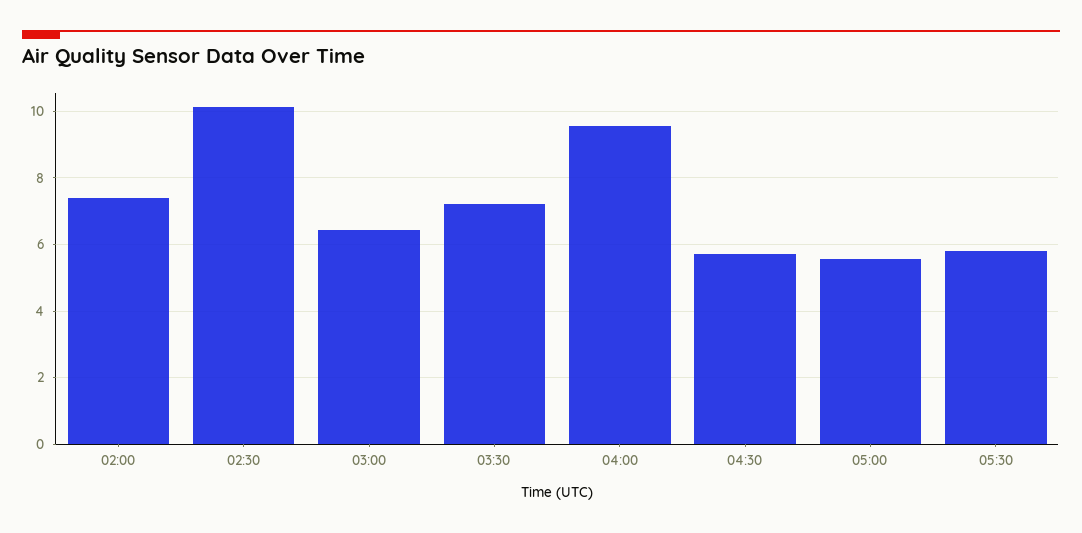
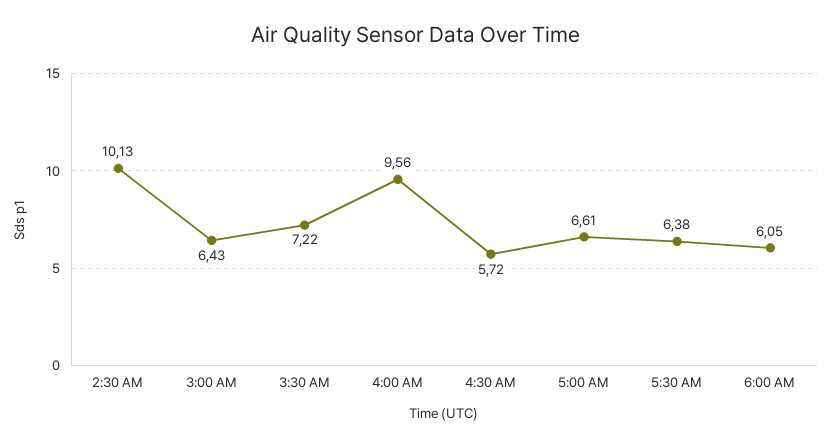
02:00: 7.4 -> none
05:00: 5.6 -> 6.61
05:30: 5.8 -> 6.38
6:00 AM: none -> 6.05

